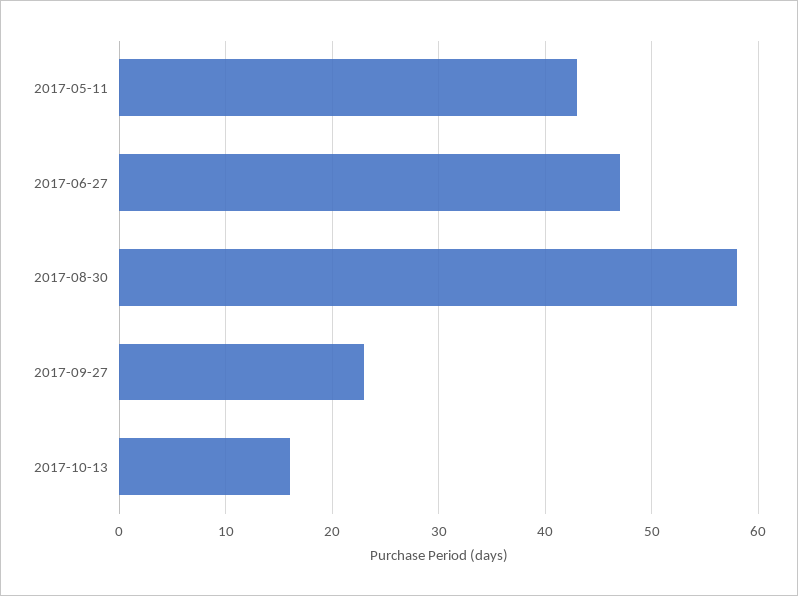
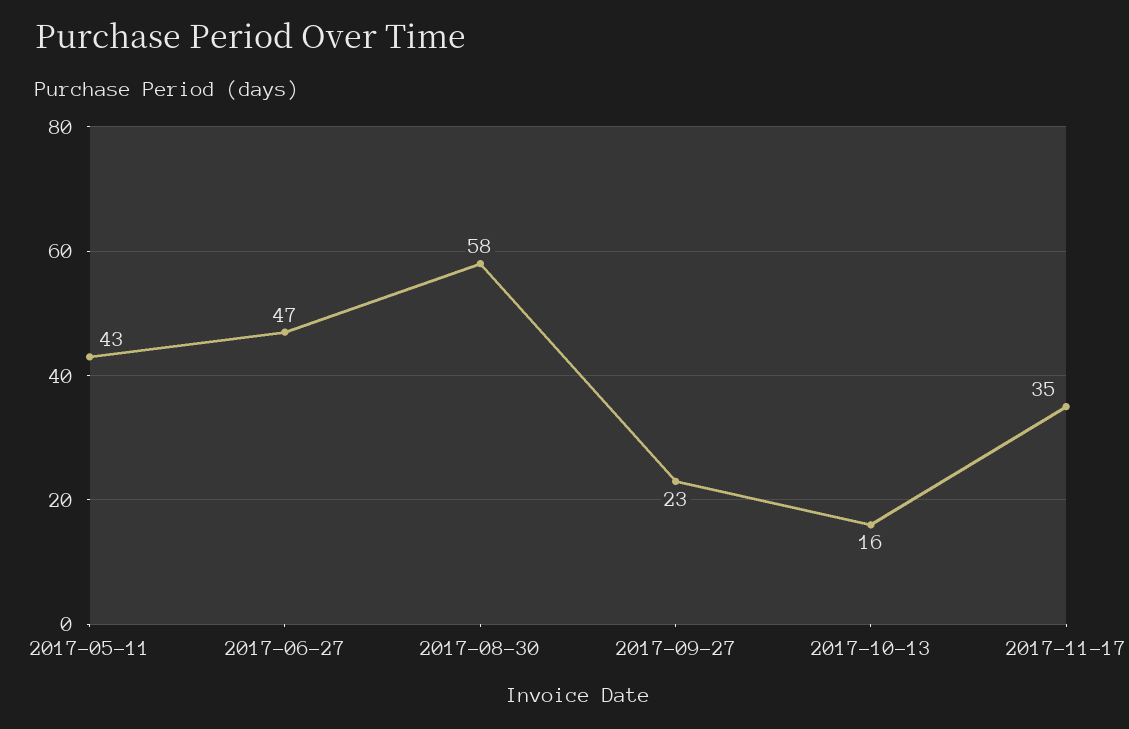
2017-11-17: none -> 35

